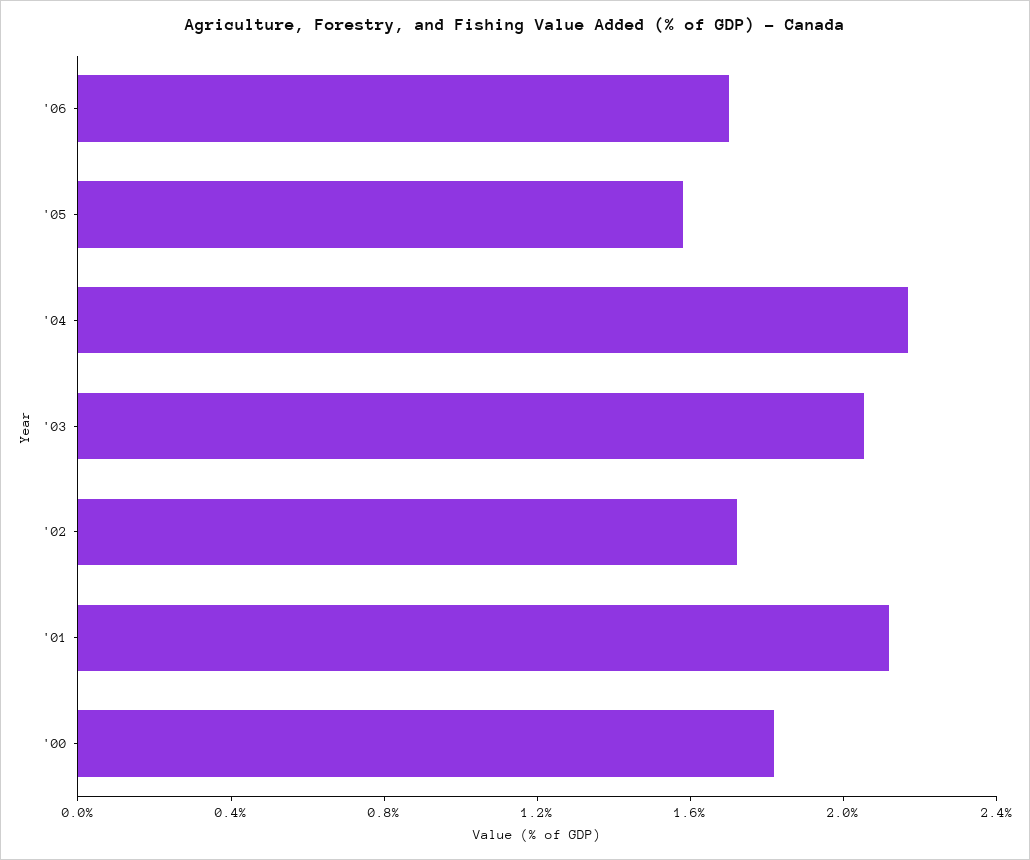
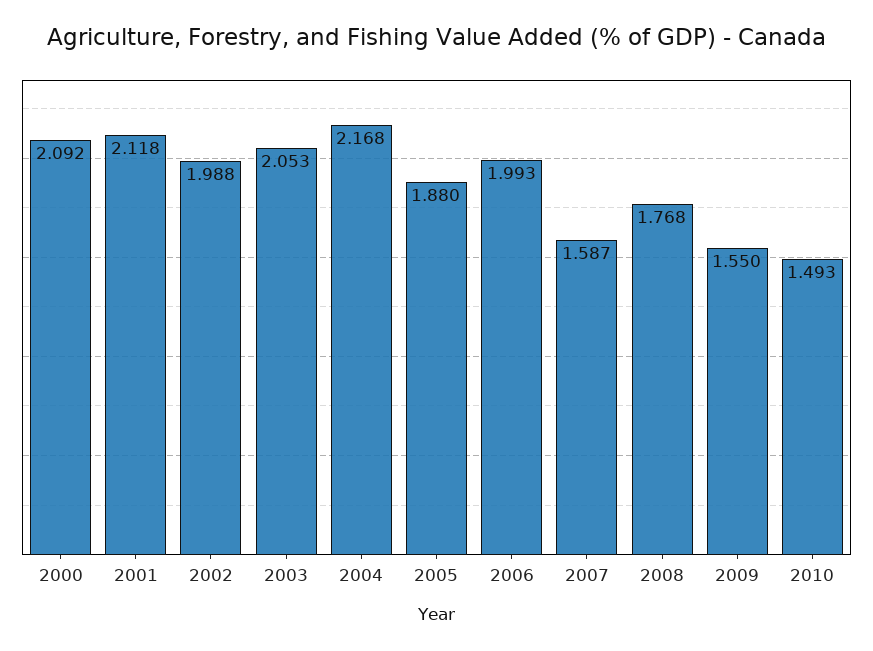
'06: 1.7 -> 1.993
'05: 1.6 -> 1.88
'02: 1.7 -> 1.988
'00: 1.8 -> 2.092
2007: none -> 1.587
2008: none -> 1.768
2009: none -> 1.55
2010: none -> 1.493

